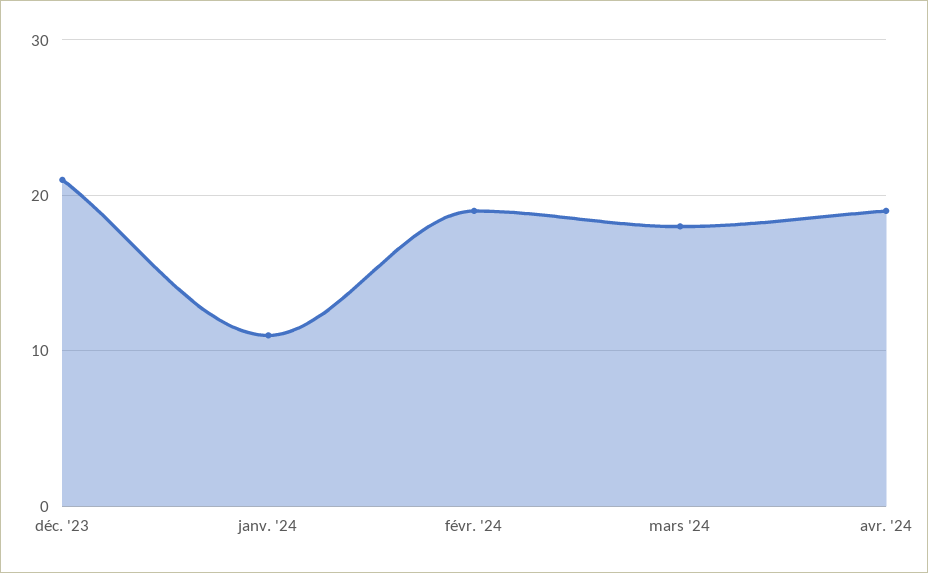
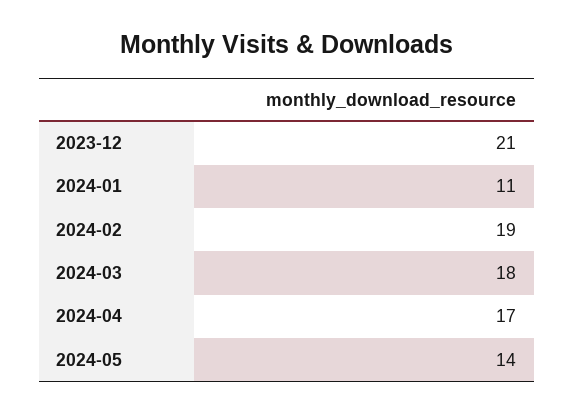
avr. '24: 19 -> 17
2024-05: none -> 14

